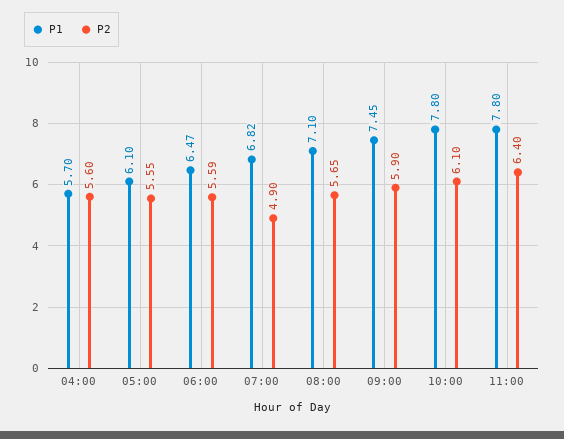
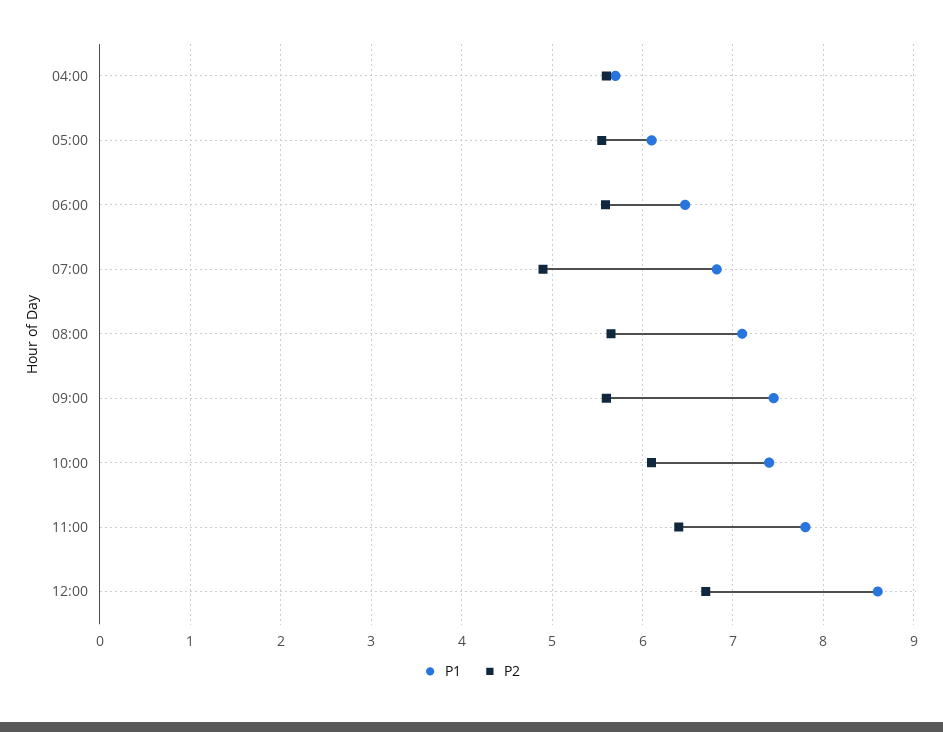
P2, 09:00: 5.9 -> 5.6
P1, 10:00: 7.8 -> 7.4
P1, 12:00: none -> 8.6
P2, 12:00: none -> 6.7

